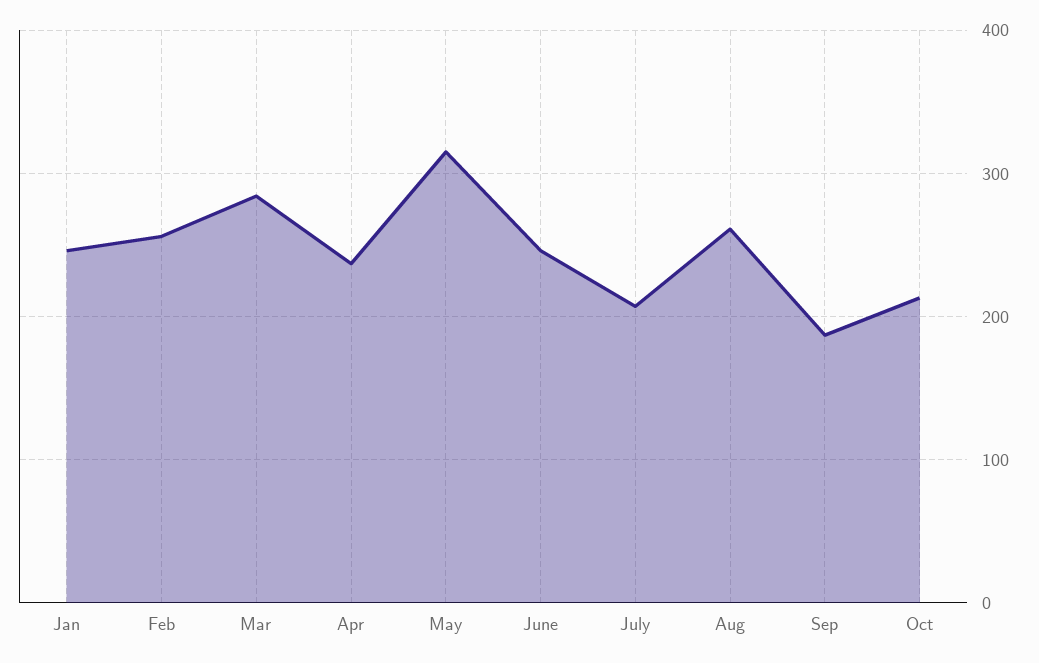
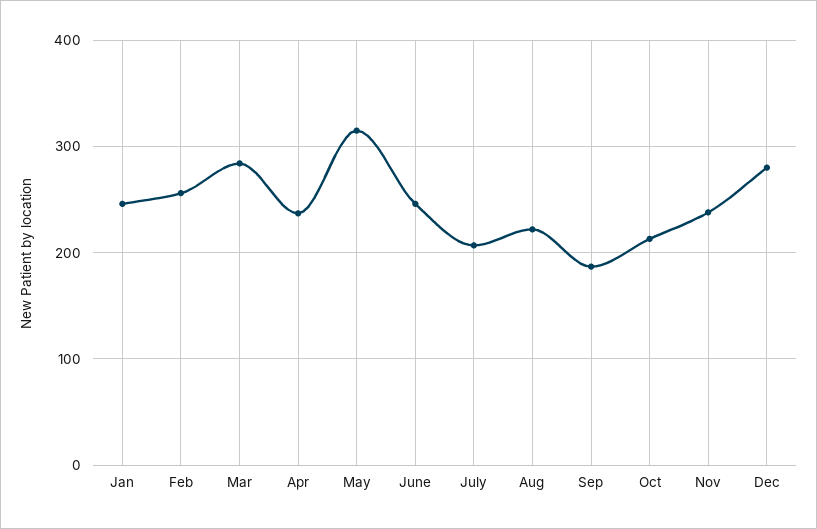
Aug: 260 -> 220
Nov: none -> 240
Dec: none -> 280

